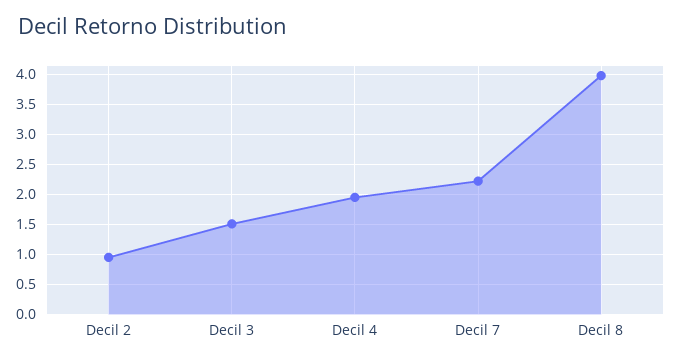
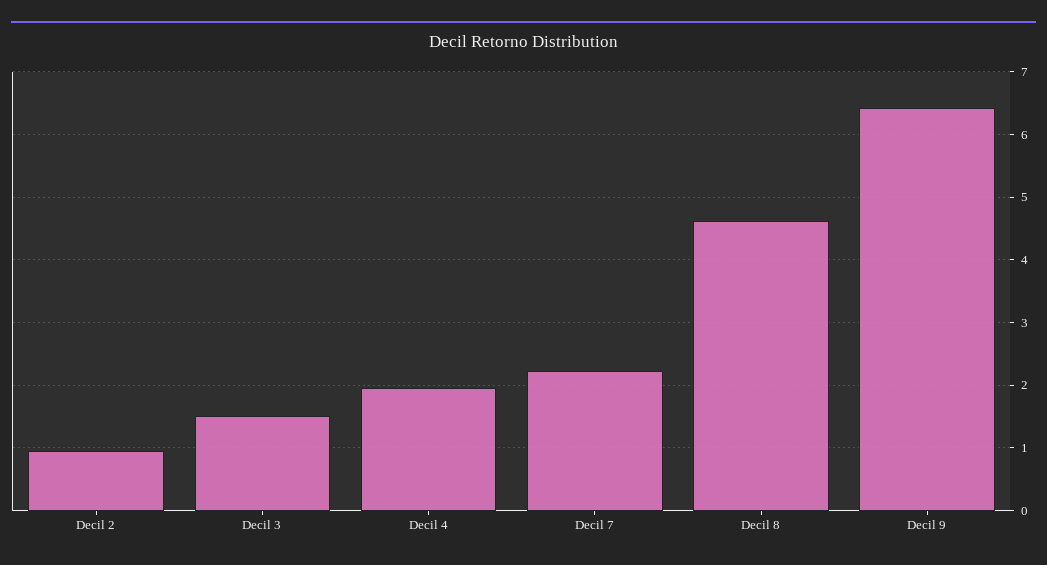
Decil 8: 4 -> 4.6
Decil 9: none -> 6.4

